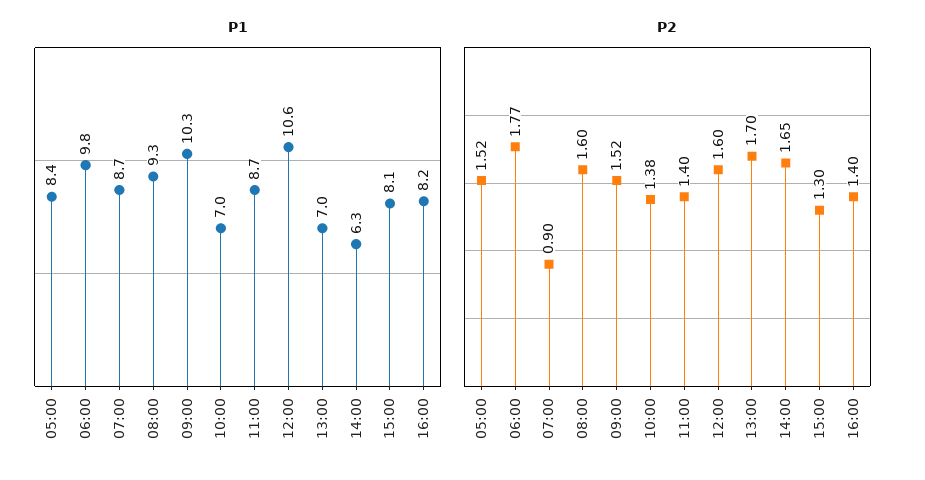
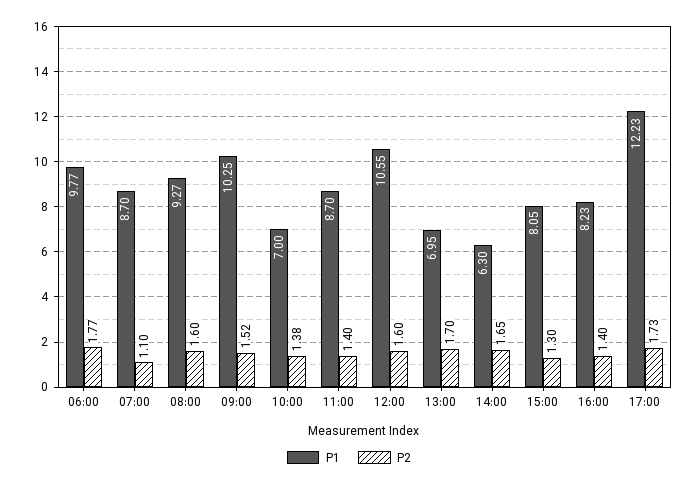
P1, 05:00: 8.4 -> none
P2, 05:00: 1.52 -> none
P2, 07:00: 0.9 -> 1.1
P1, 17:00: none -> 12.23
P2, 17:00: none -> 1.73

